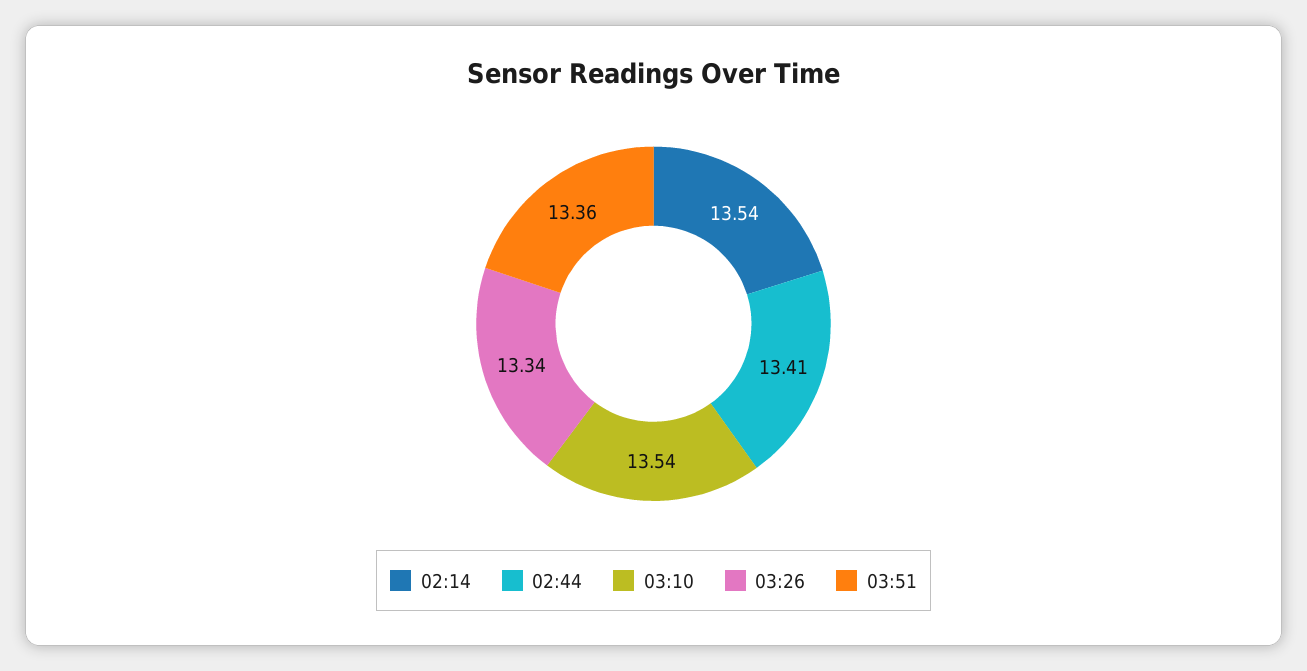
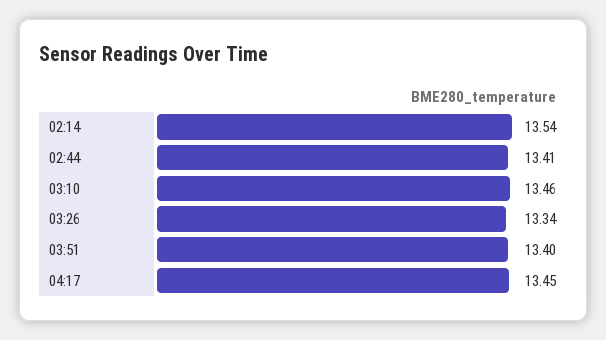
03:10: 13.54 -> 13.46
03:51: 13.36 -> 13.4
04:17: none -> 13.45

